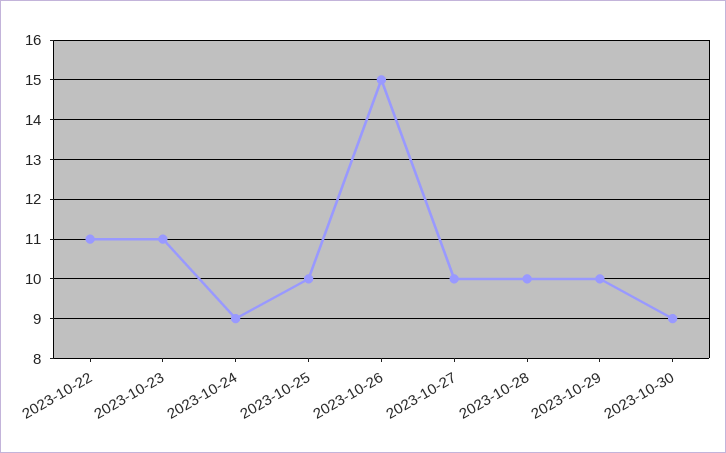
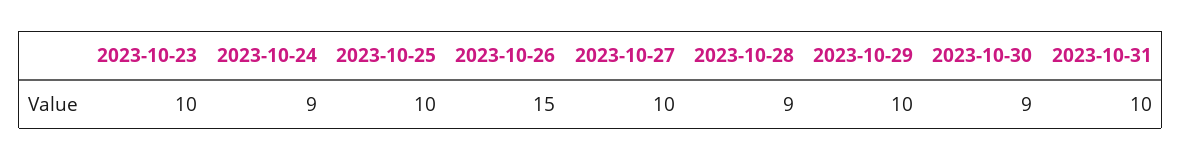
2023-10-22: 11 -> none
2023-10-23: 11 -> 10
2023-10-28: 10 -> 9
2023-10-31: none -> 10

